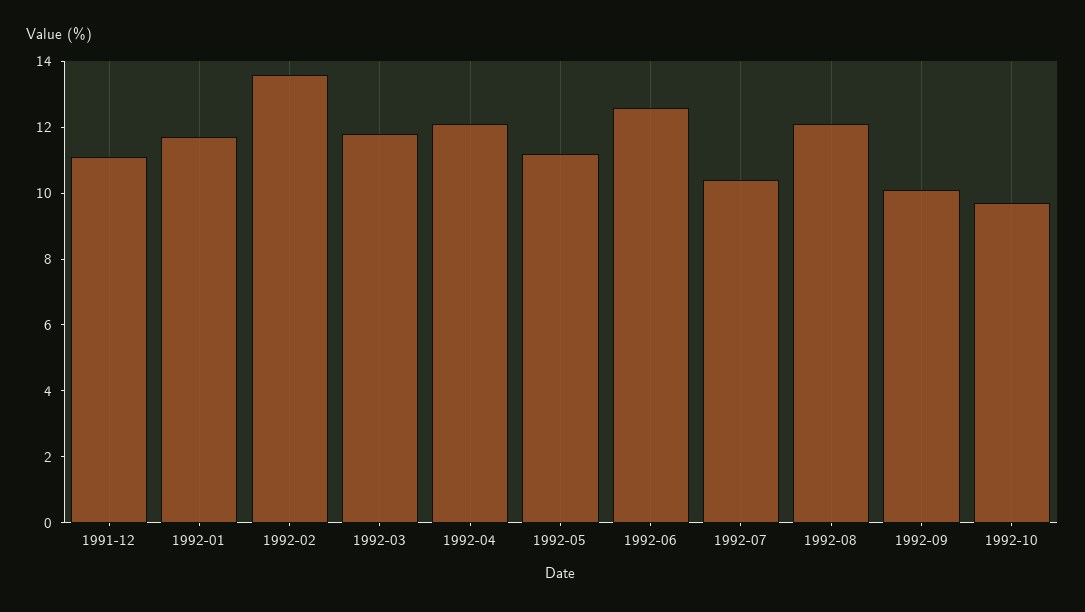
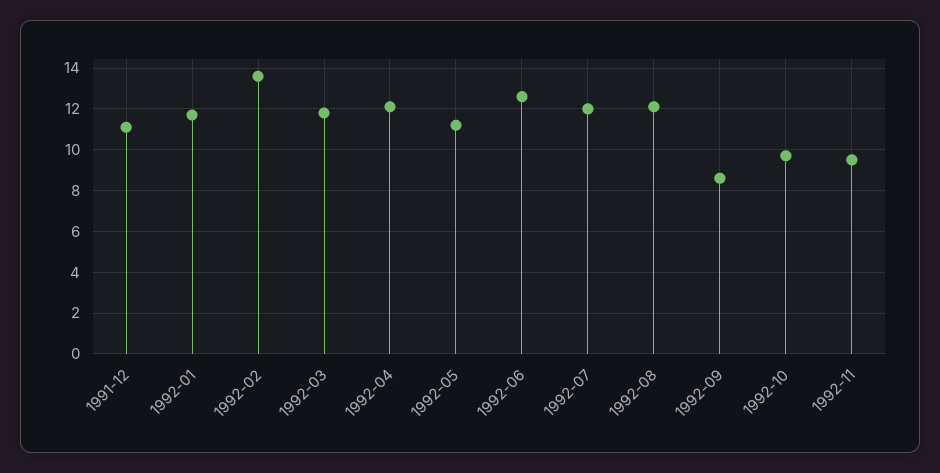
1992-07: 10.5 -> 12
1992-09: 10 -> 8.5
1992-11: none -> 9.5

